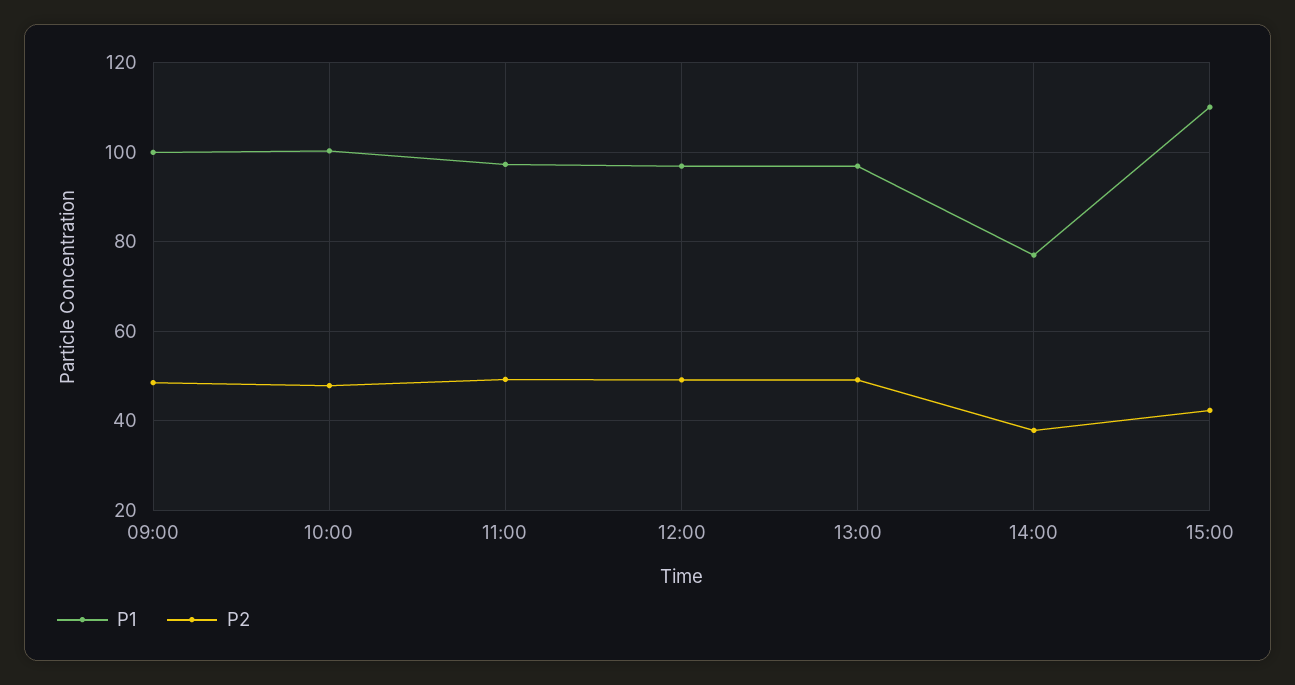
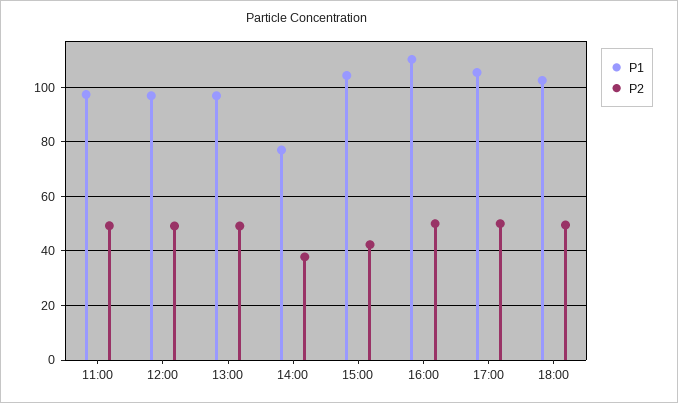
P1, 09:00: 100 -> none
P2, 09:00: 48 -> none
P1, 10:00: 100 -> none
P2, 10:00: 48 -> none
P1, 15:00: 110 -> 105
P1, 16:00: none -> 110
P2, 16:00: none -> 50
P1, 17:00: none -> 105
P2, 17:00: none -> 50
P1, 18:00: none -> 102.5
P2, 18:00: none -> 50

